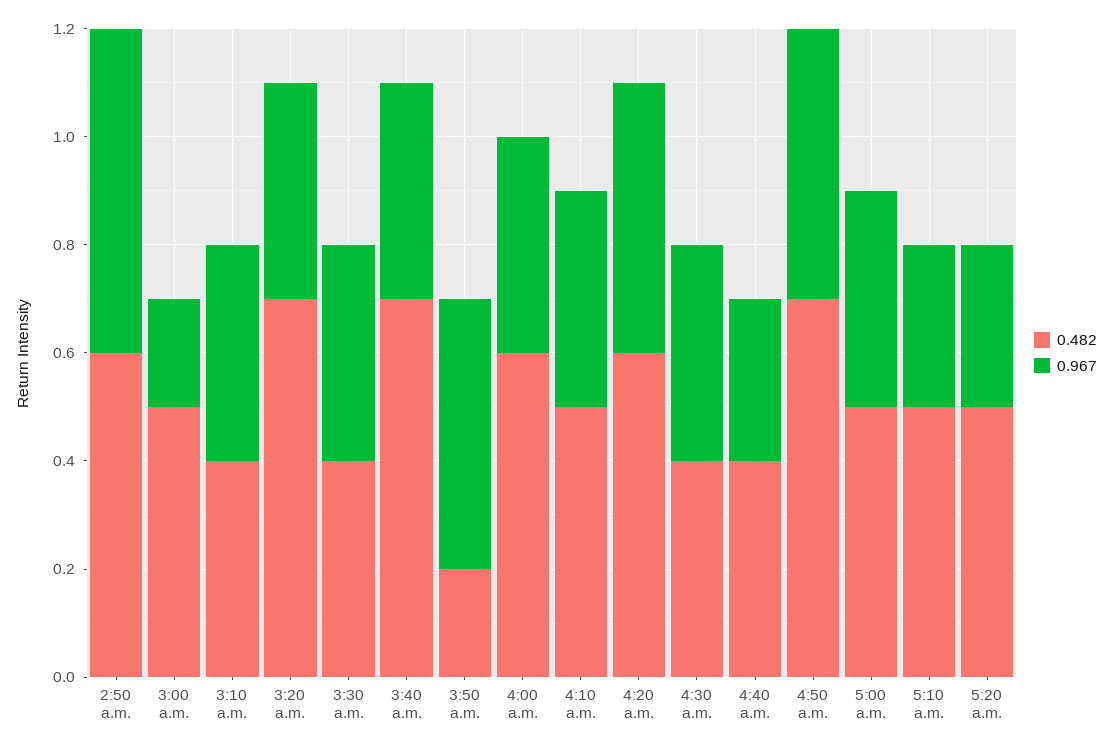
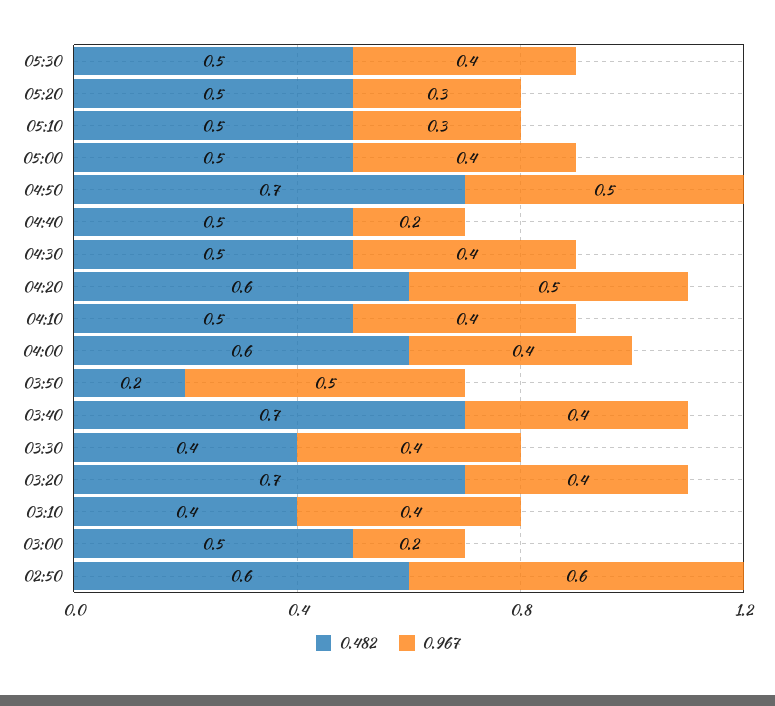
0.482, 4:30 a.m.: 0.4 -> 0.5
0.482, 4:40 a.m.: 0.4 -> 0.5
0.967, 4:40 a.m.: 0.3 -> 0.2
0.482, 05:30: none -> 0.5
0.967, 05:30: none -> 0.4

